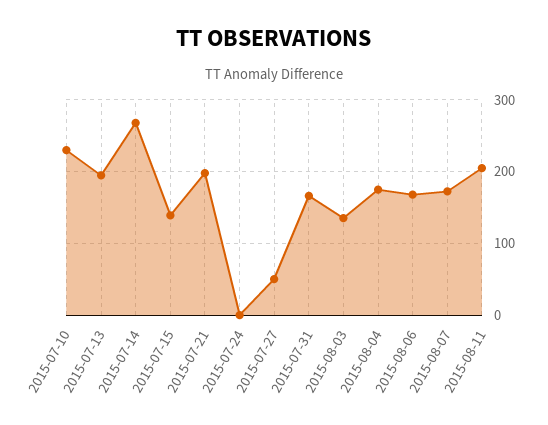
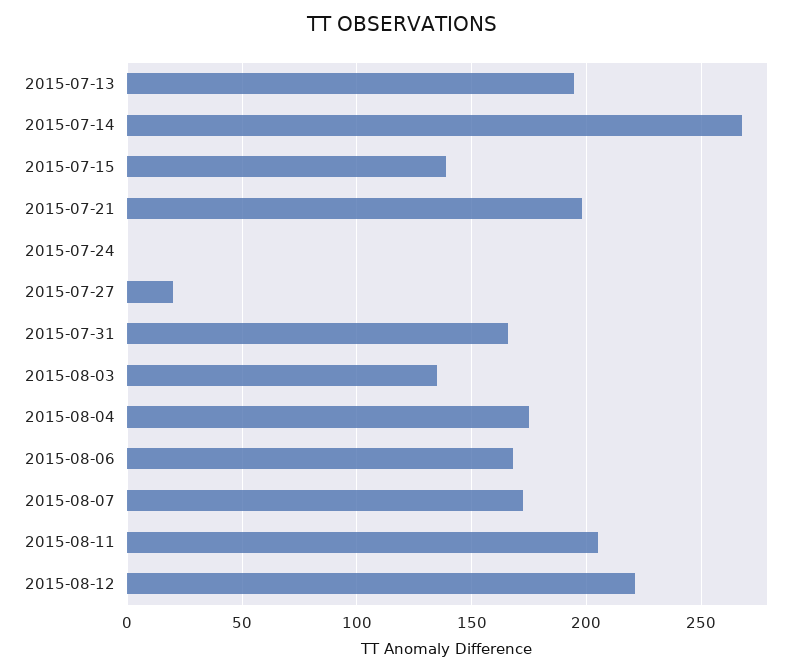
2015-07-10: 230 -> none
2015-07-27: 50 -> 20
2015-08-12: none -> 220

